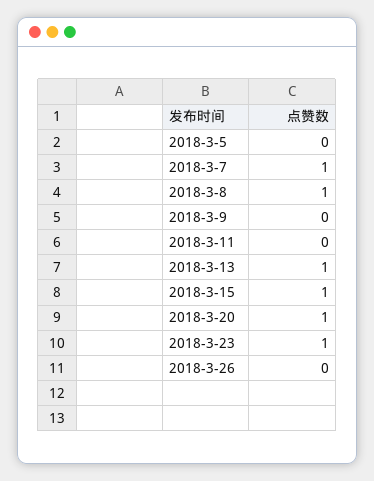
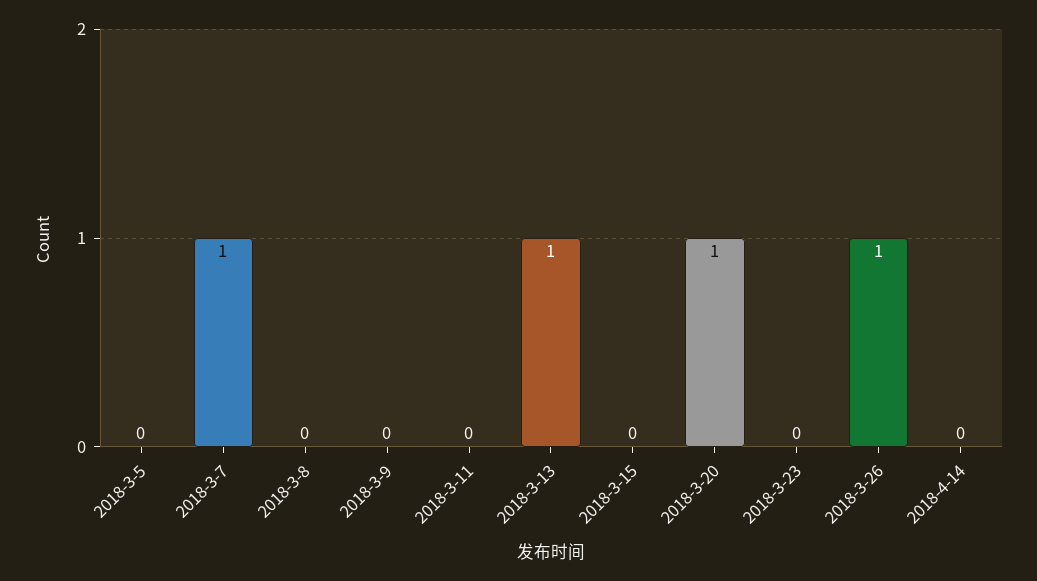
2018-3-8: 1 -> 0
2018-3-15: 1 -> 0
2018-3-23: 1 -> 0
2018-3-26: 0 -> 1
2018-4-14: none -> 0

